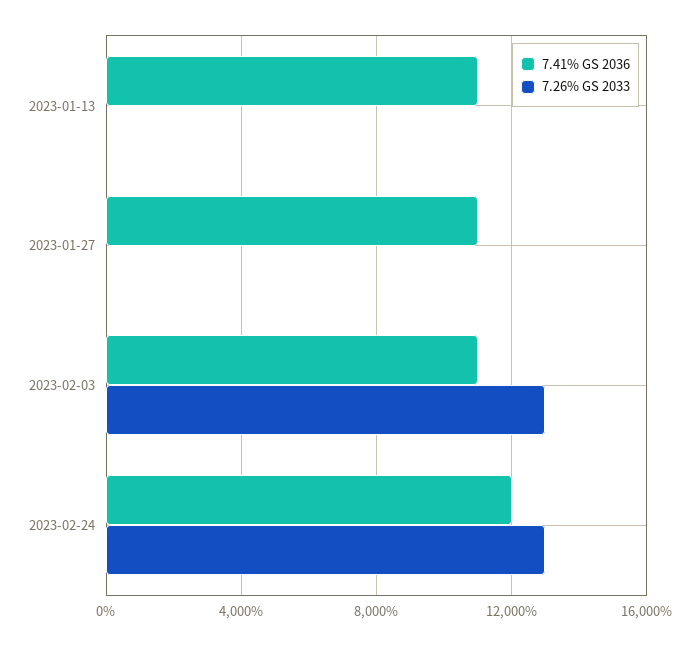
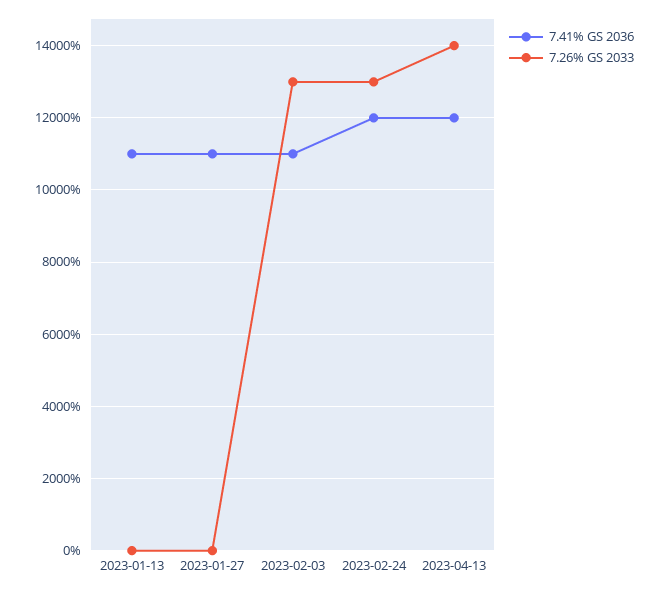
7.41% GS 2036, 2023-04-13: none -> 12000
7.26% GS 2033, 2023-04-13: none -> 14000

